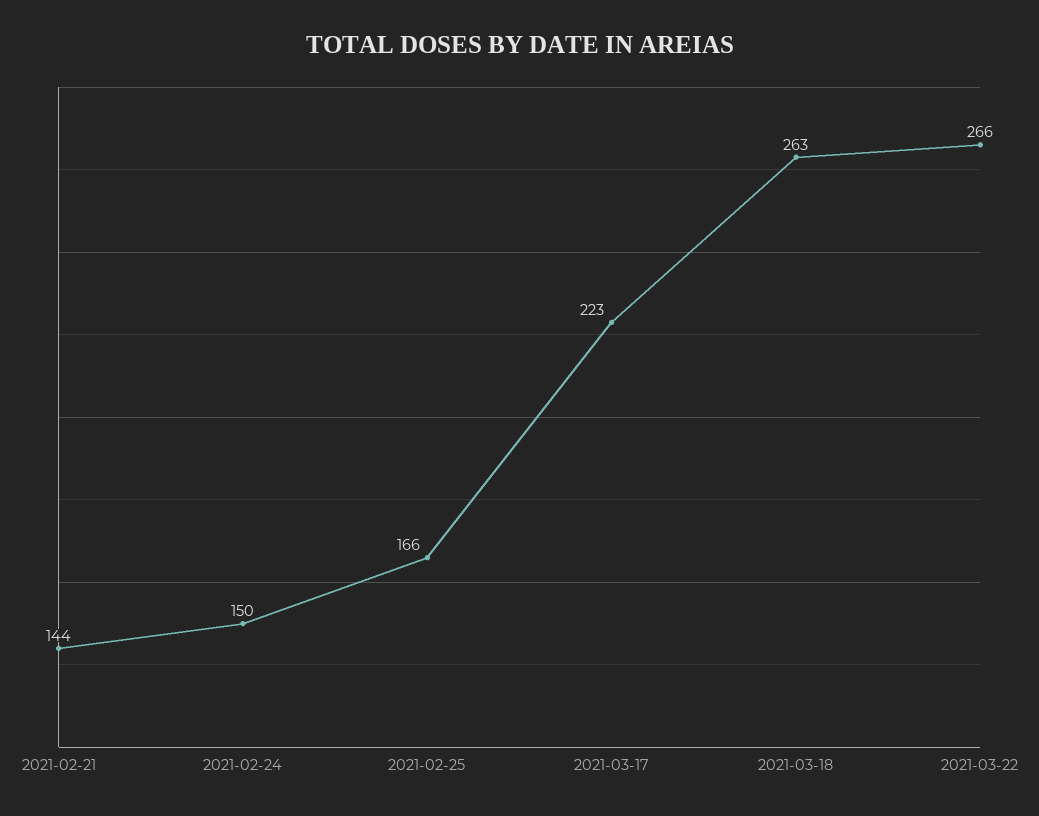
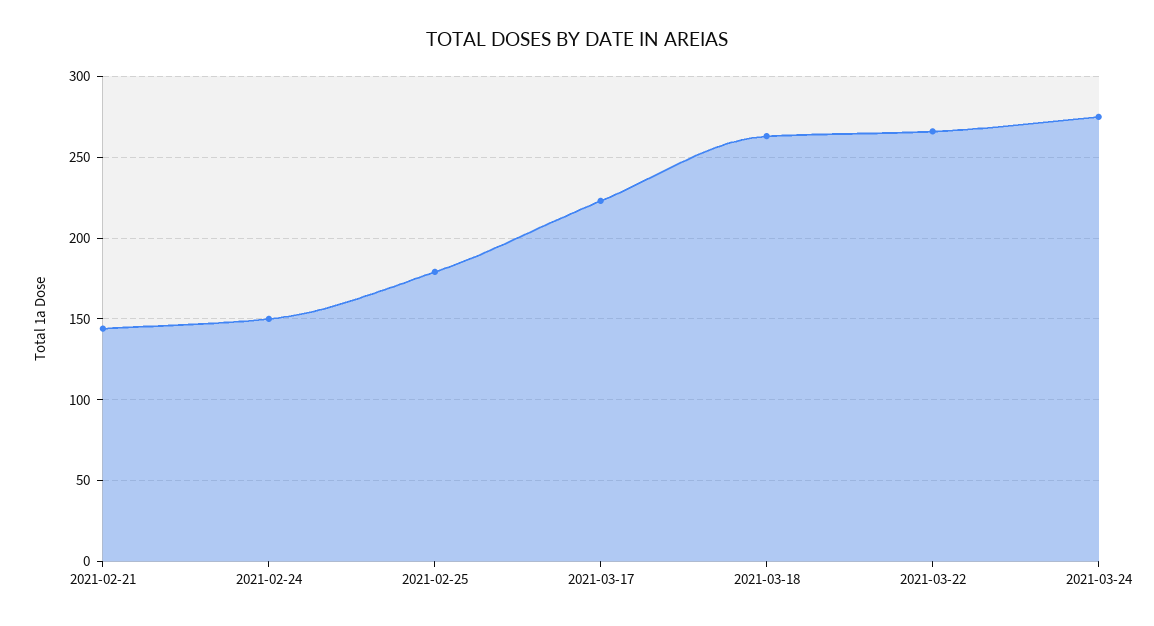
2021-02-25: 166 -> 180
2021-03-24: none -> 275

